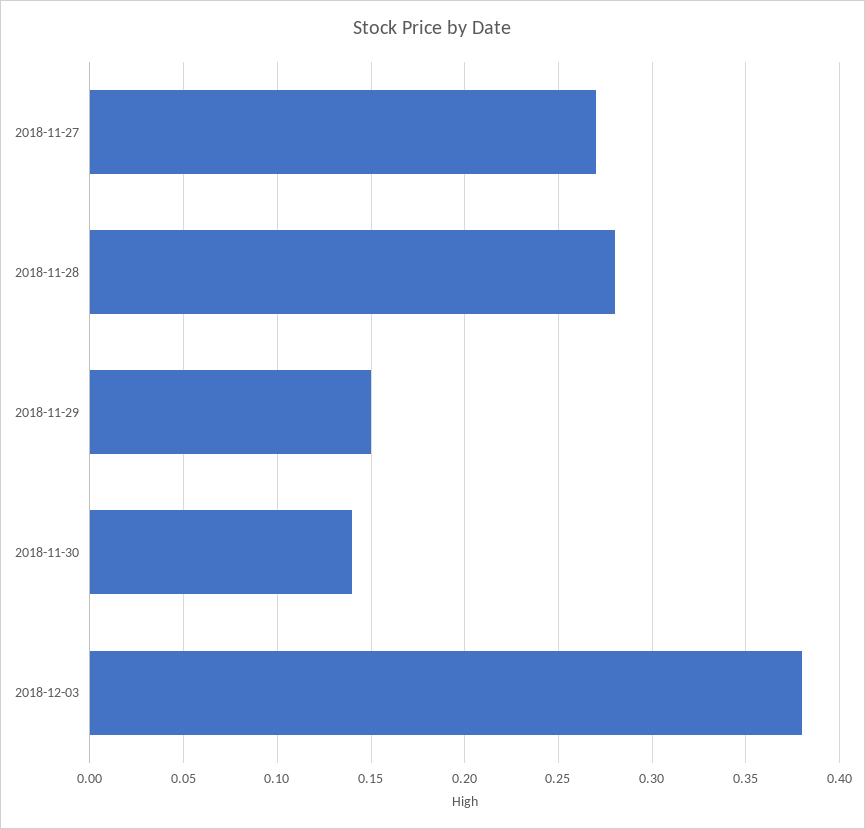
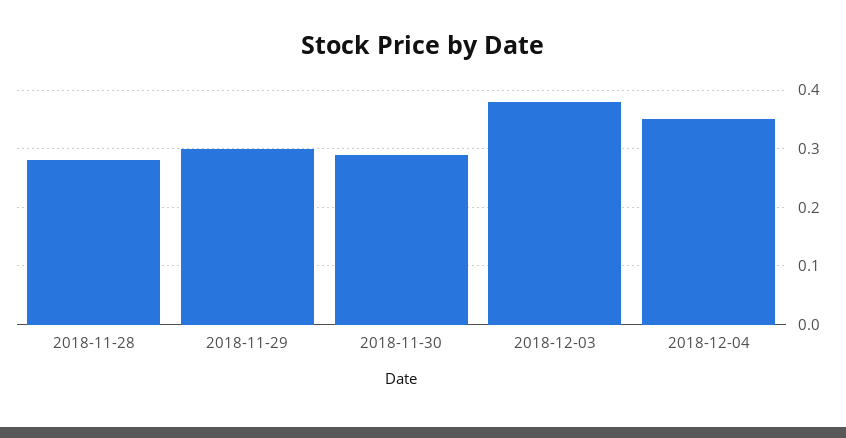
2018-11-27: 0.27 -> none
2018-11-29: 0.15 -> 0.3
2018-11-30: 0.14 -> 0.3
2018-12-04: none -> 0.35

